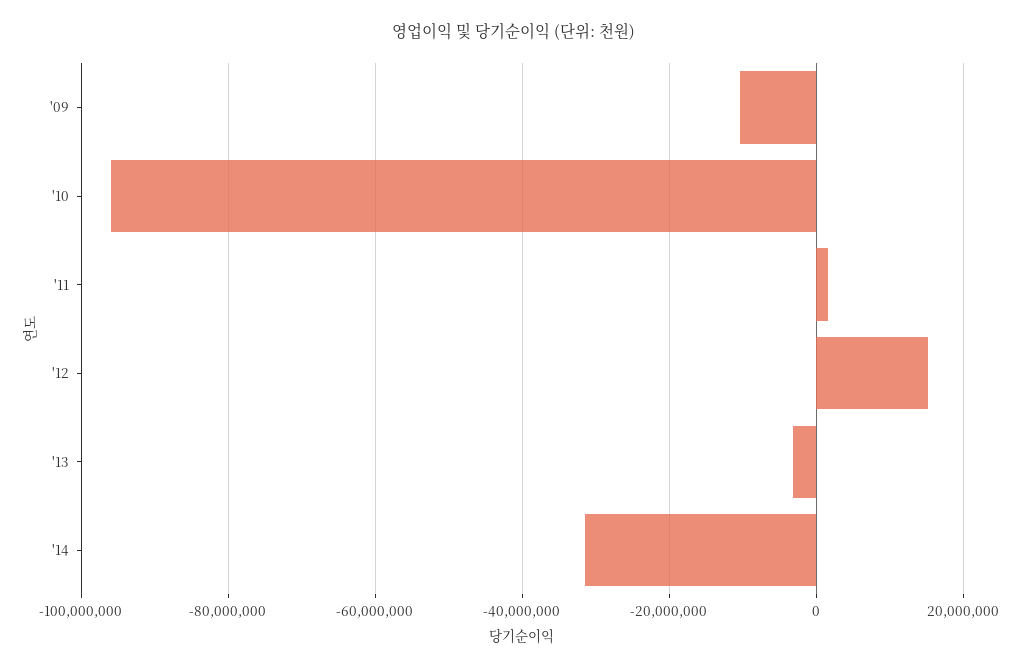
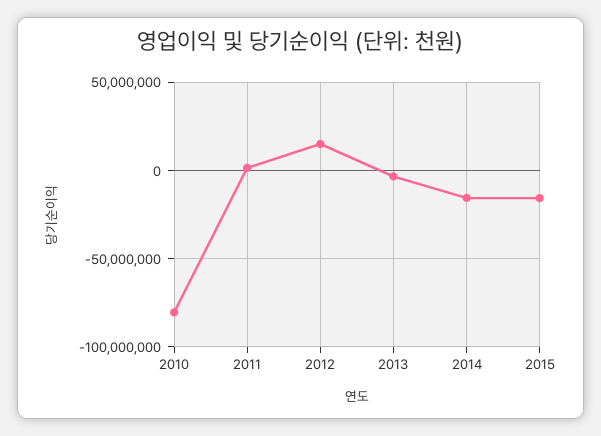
'09: -10000000 -> none
'10: -96000000 -> -80000000
'14: -32000000 -> -15000000
2015: none -> -15000000

